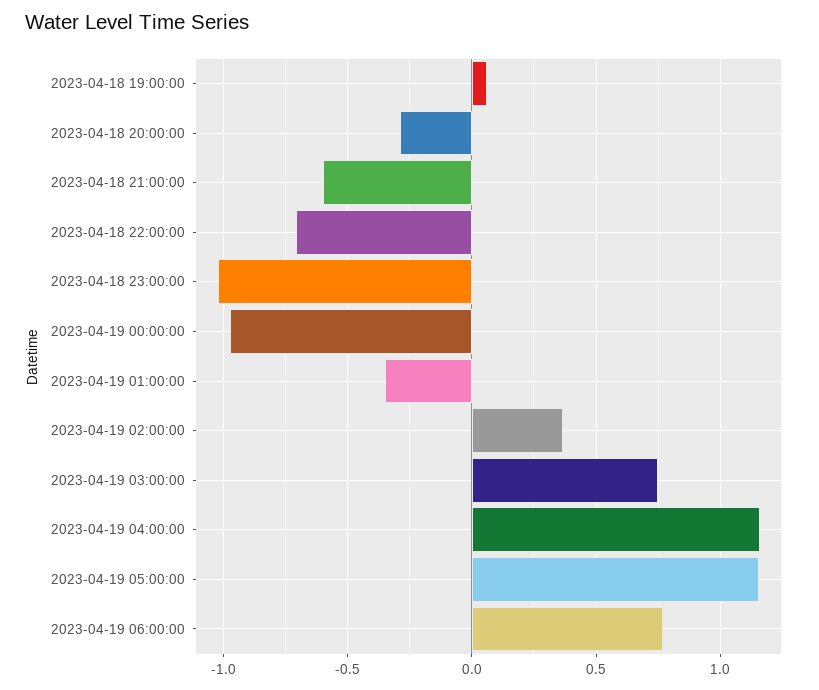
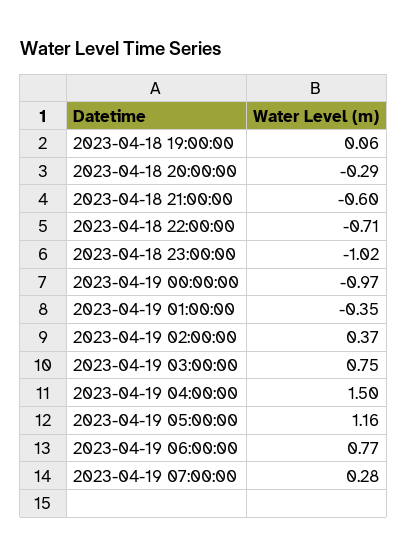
2023-04-19 04:00:00: 1.15 -> 1.5
2023-04-19 07:00:00: none -> 0.28

